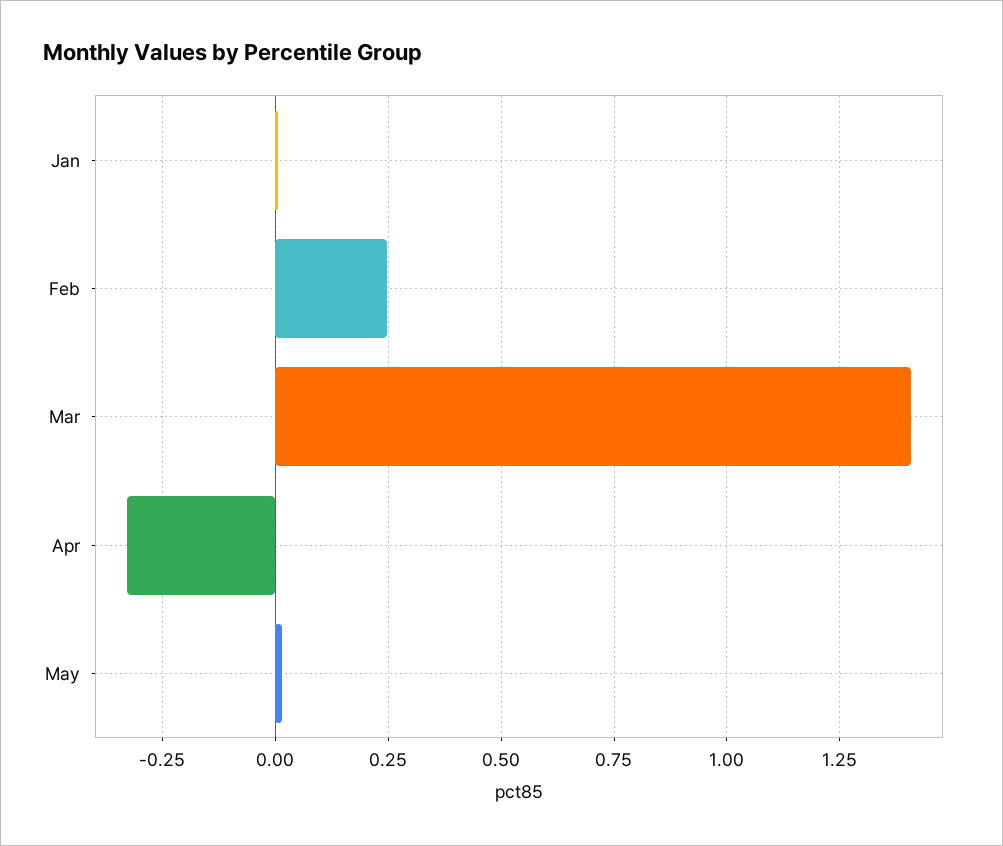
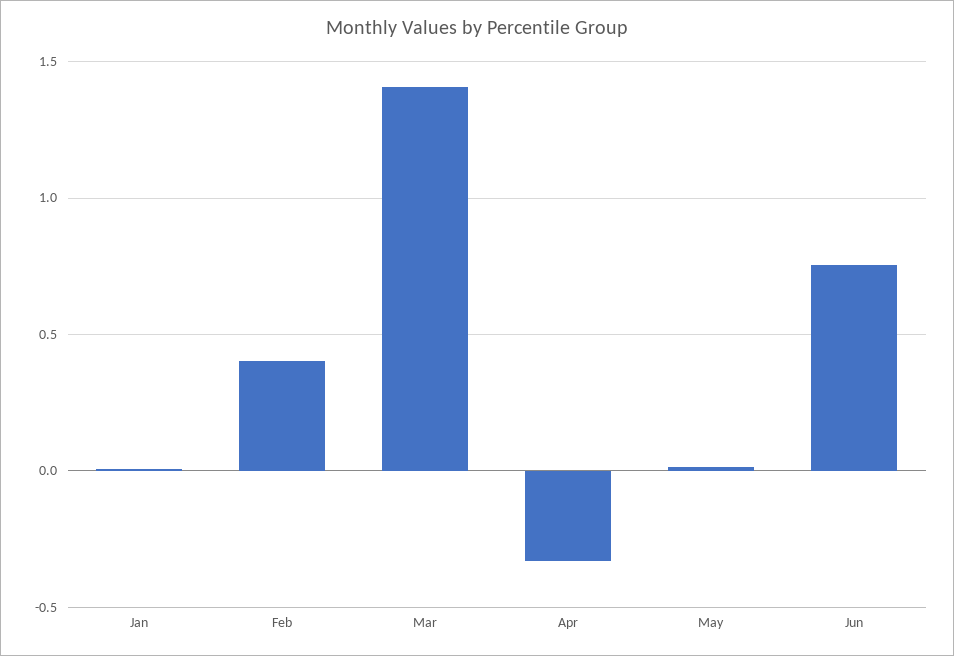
Feb: 0.25 -> 0.4
Jun: none -> 0.75

